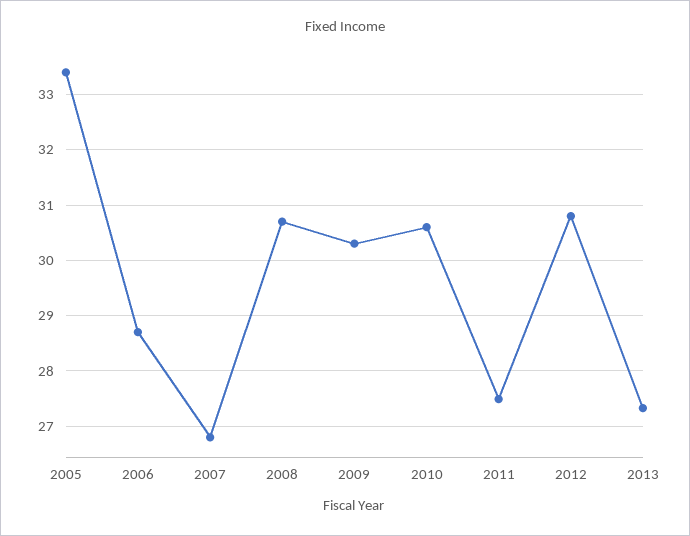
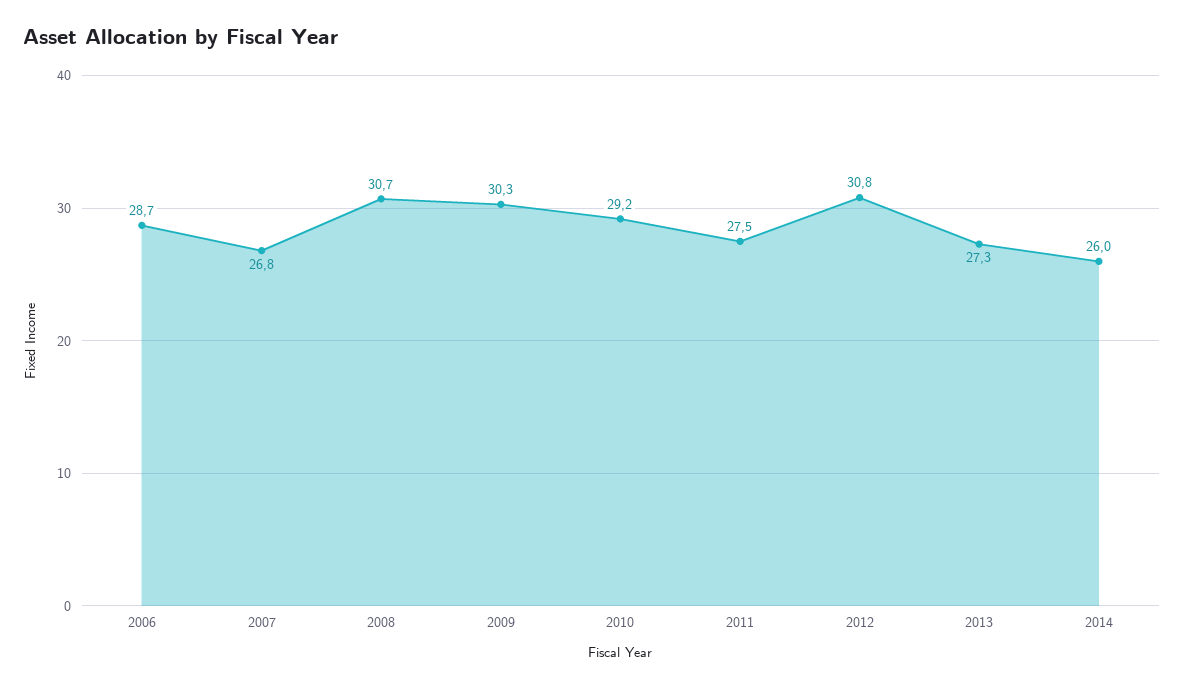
2005: 33.4 -> none
2010: 30.6 -> 29.2
2014: none -> 26

